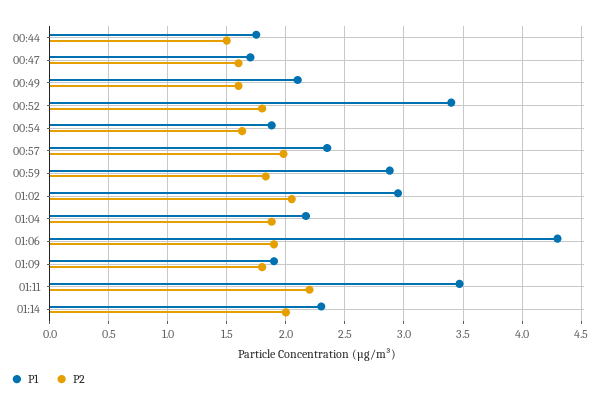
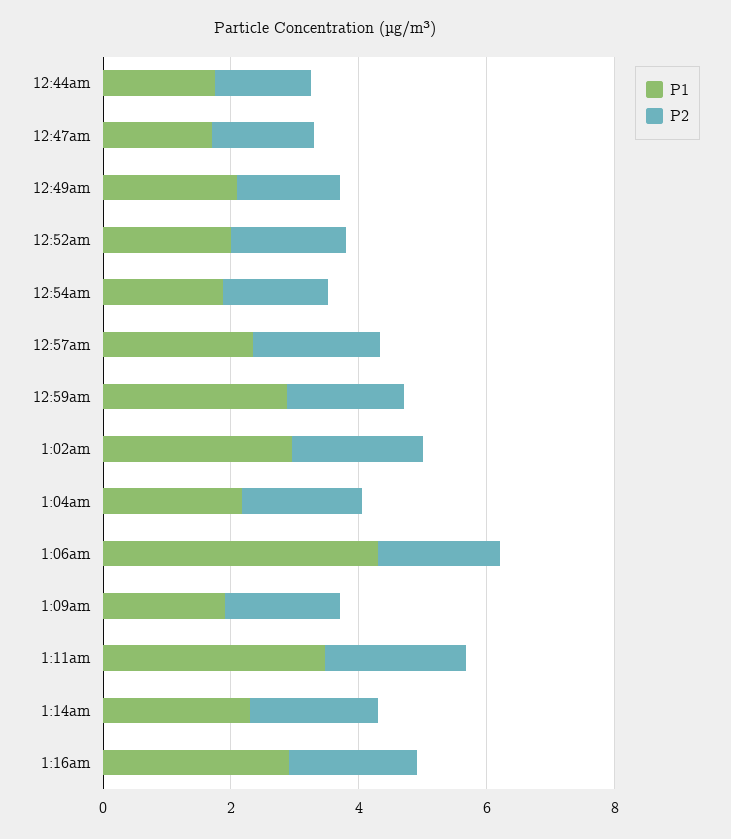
P1, 00:52: 3.4 -> 2
P1, 1:16am: none -> 3
P2, 1:16am: none -> 2

